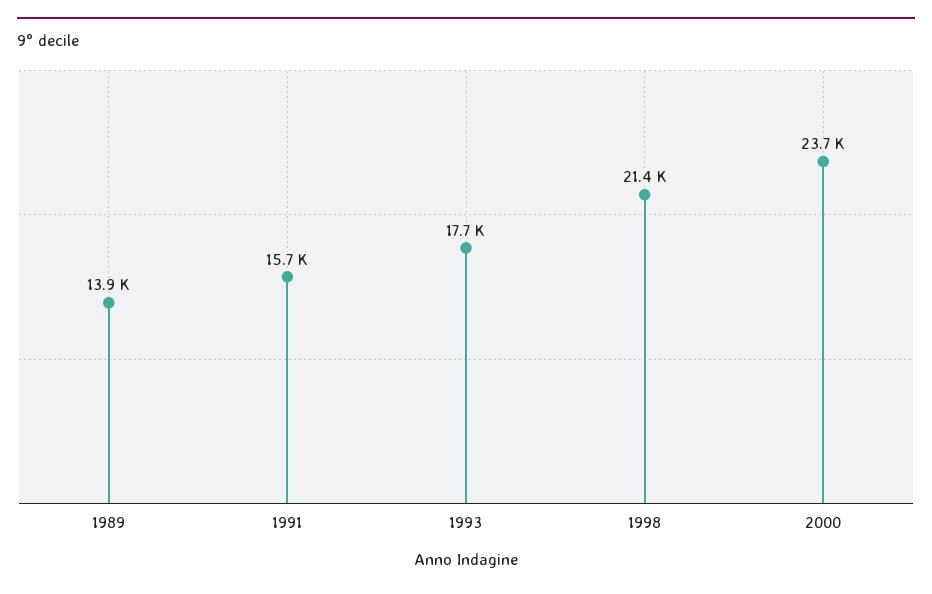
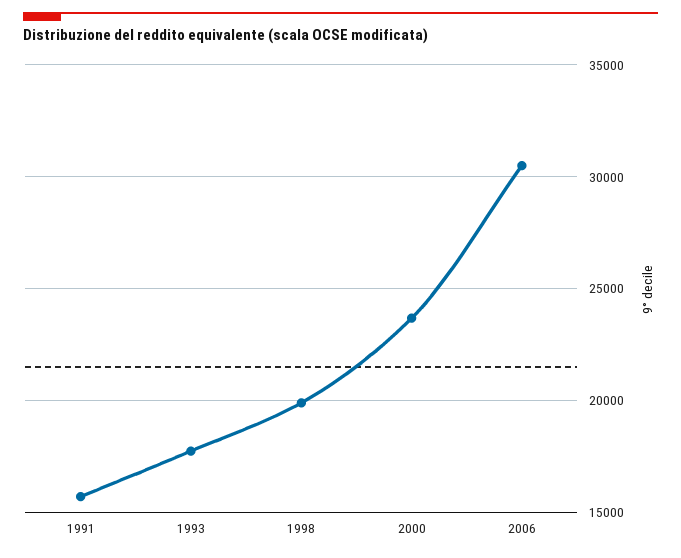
1989: 13900 -> none
1998: 21400 -> 20000
2006: none -> 30500

